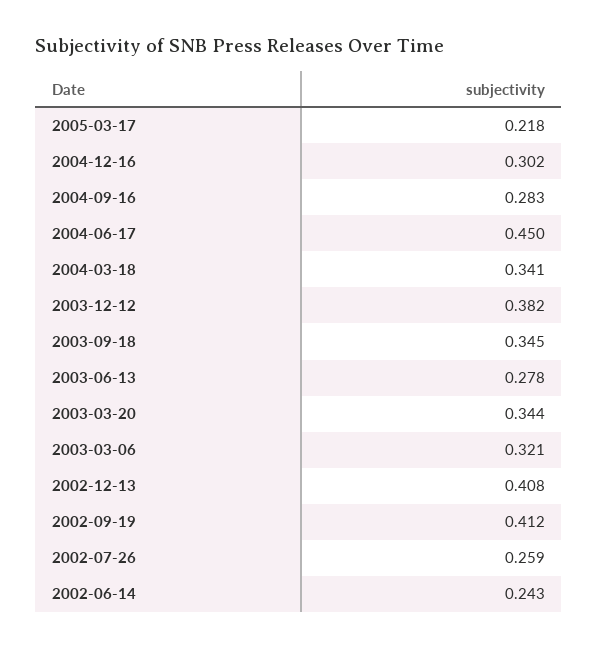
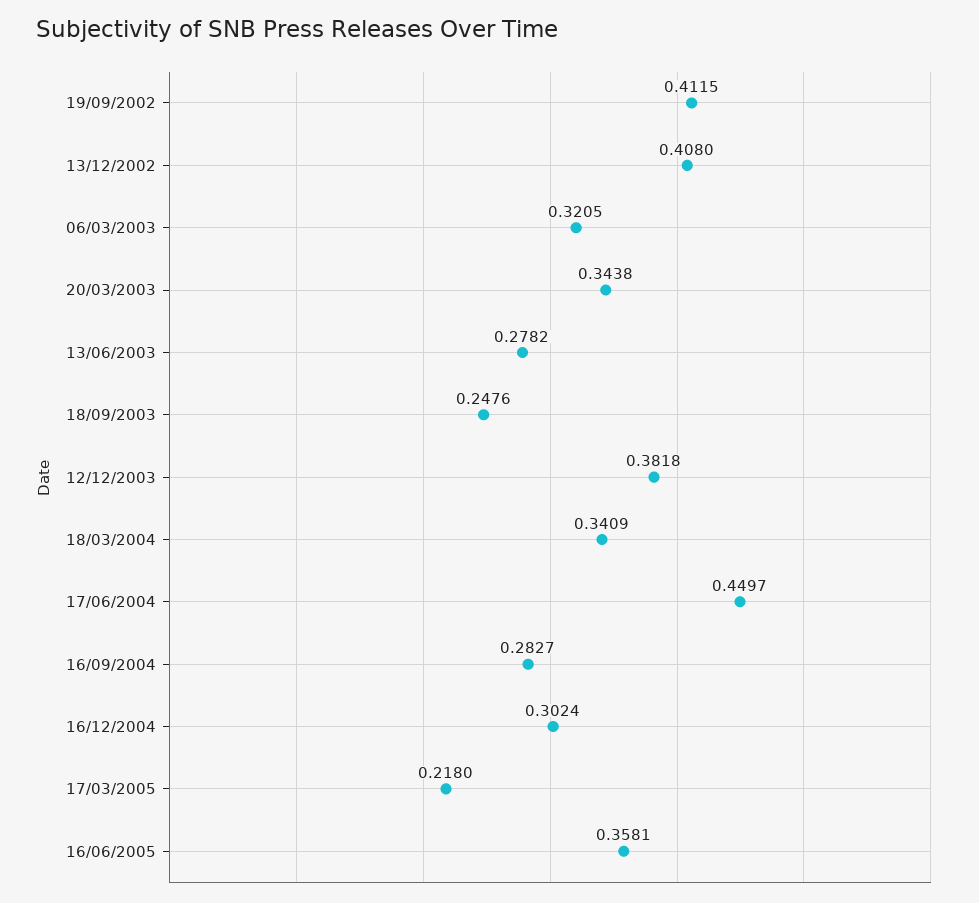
2003-09-18: 0.345 -> 0.2476
2002-07-26: 0.259 -> none
2002-06-14: 0.243 -> none
16/06/2005: none -> 0.3581

